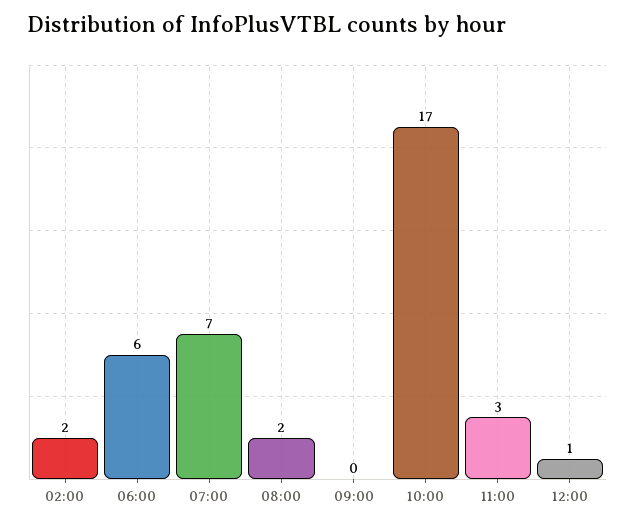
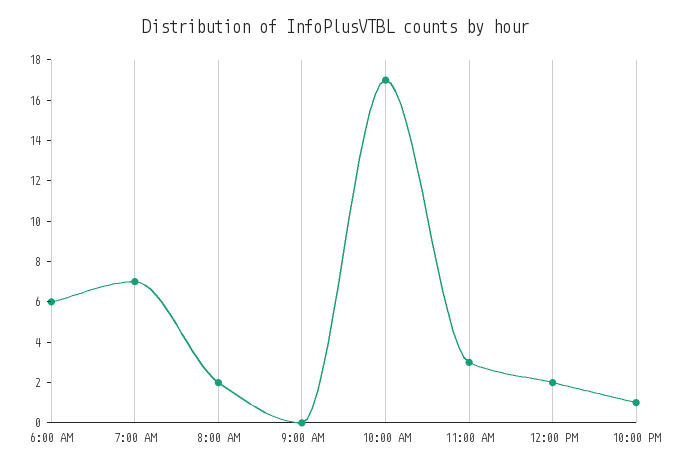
02:00: 2 -> none
12:00: 1 -> 2
10:00 PM: none -> 1

